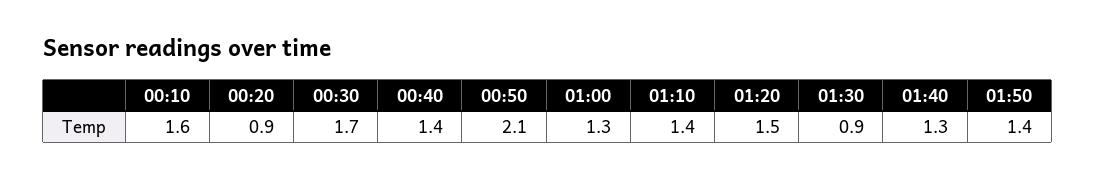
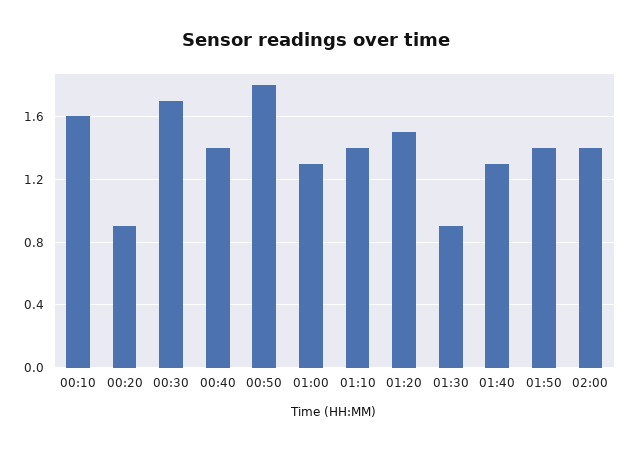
00:50: 2.1 -> 1.8
02:00: none -> 1.4

